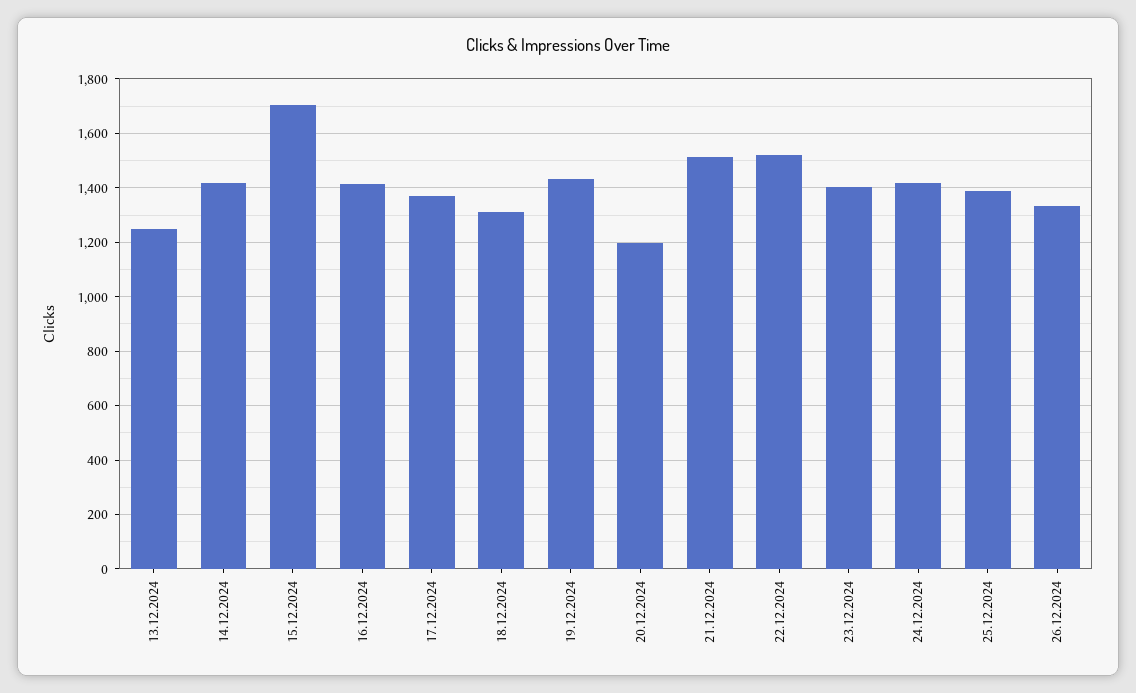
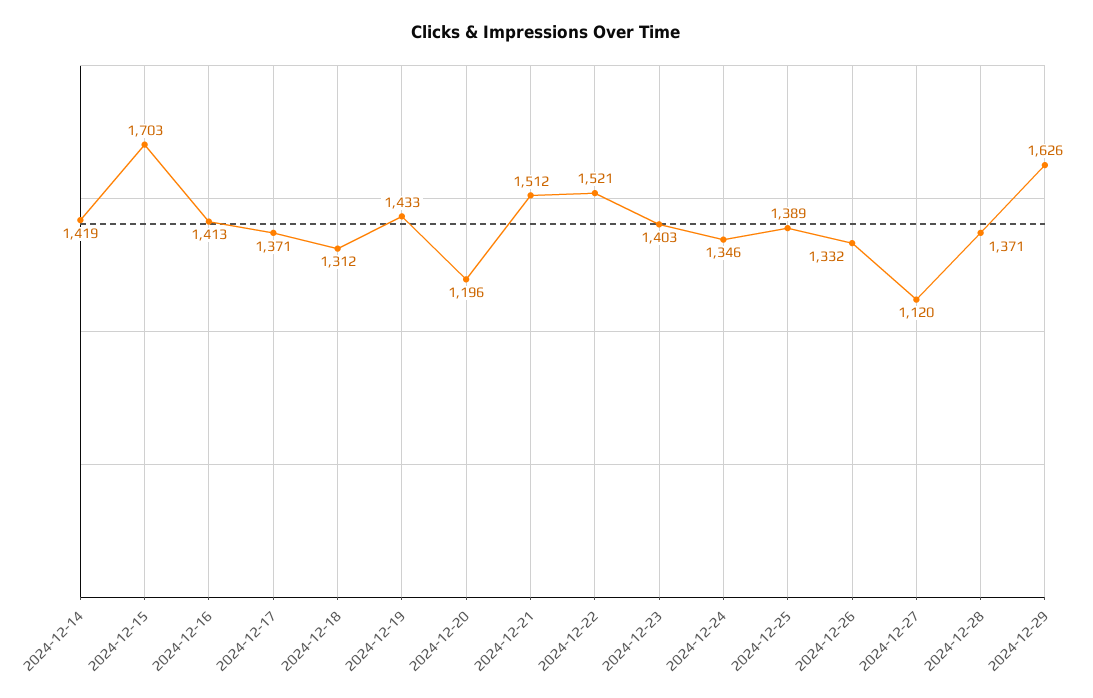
13.12.2024: 1250 -> none
24.12.2024: 1425 -> 1346
2024-12-27: none -> 1120
2024-12-28: none -> 1371
2024-12-29: none -> 1626

